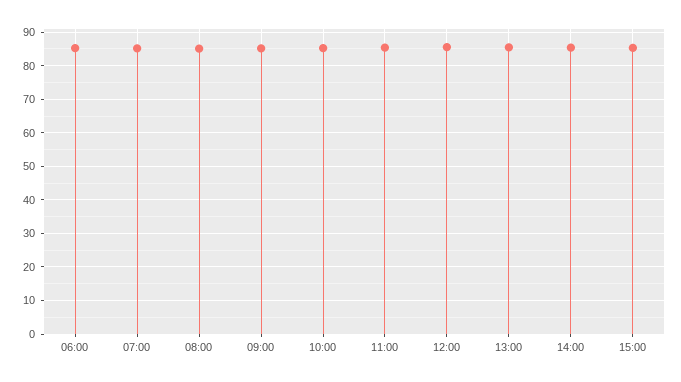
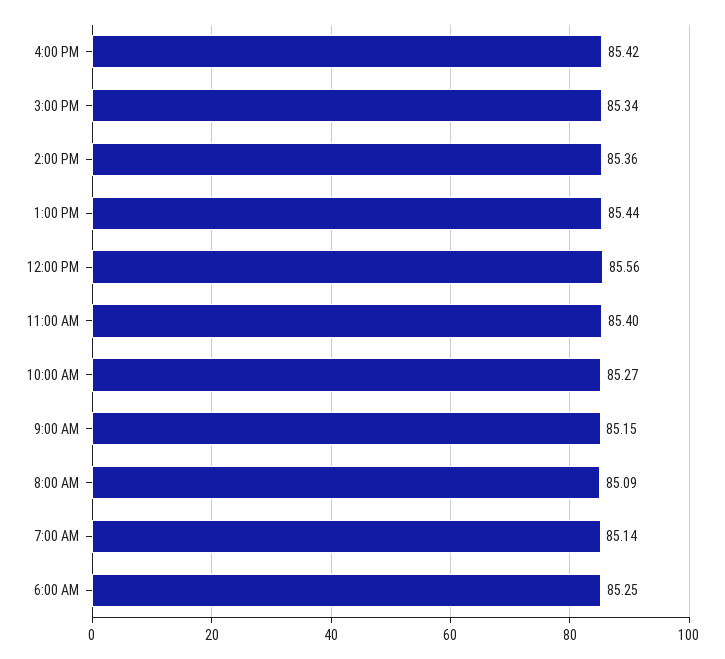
4:00 PM: none -> 85.42

